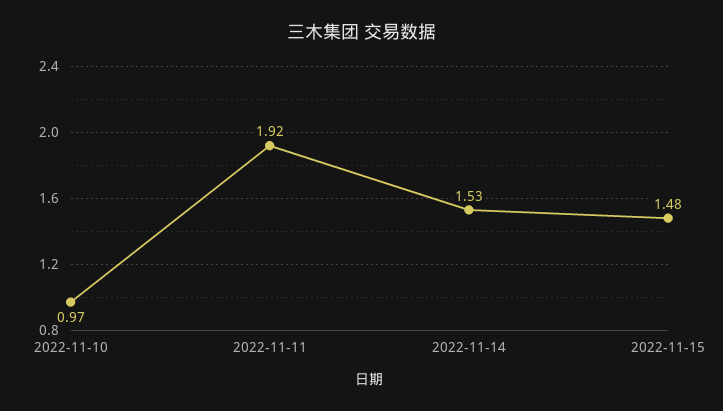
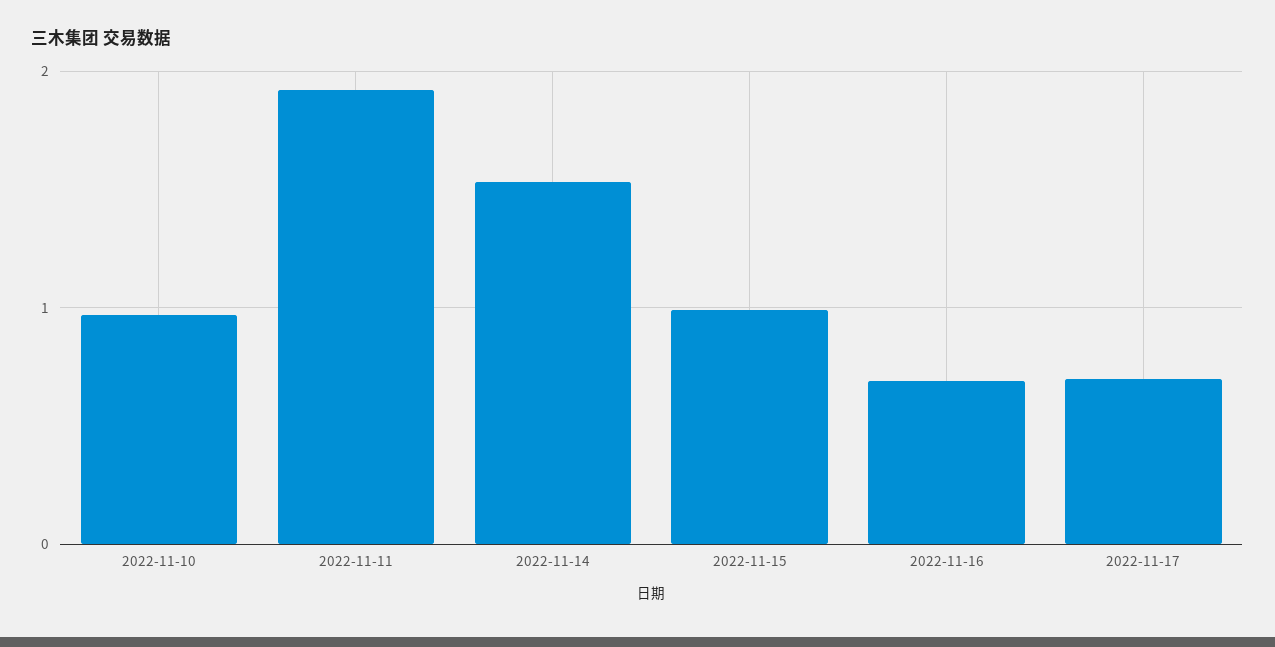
2022-11-15: 1.48 -> 1
2022-11-16: none -> 0.7
2022-11-17: none -> 0.7

